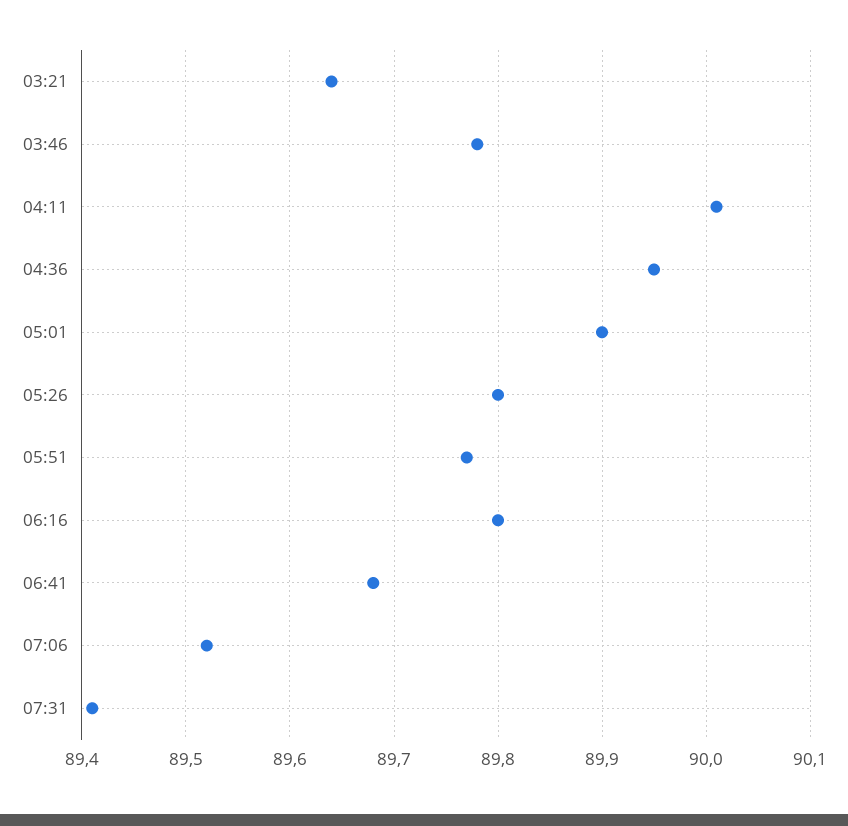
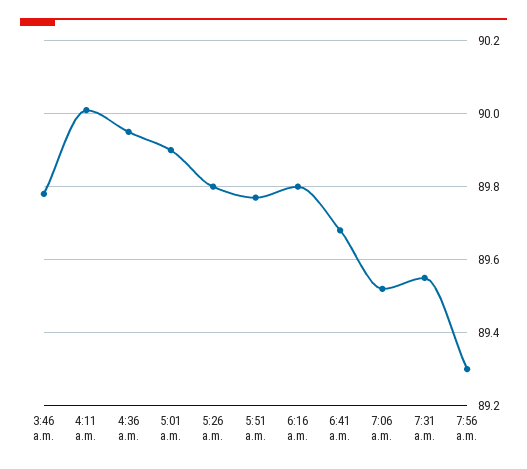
03:21: 89.64 -> none
07:31: 89.41 -> 89.55
7:56 a.m.: none -> 89.3

